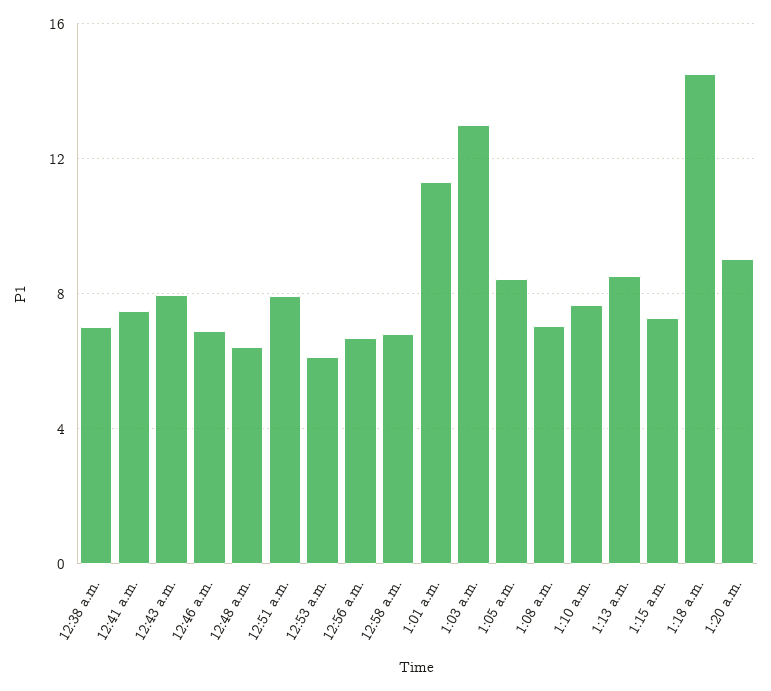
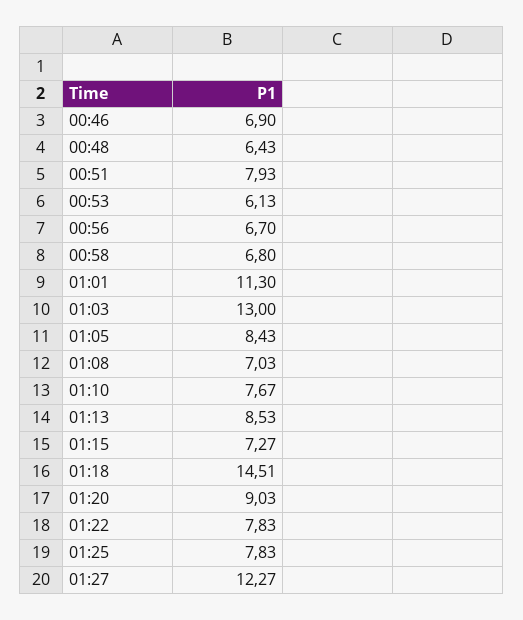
12:38 a.m.: 7 -> none
12:41 a.m.: 7.5 -> none
12:43 a.m.: 8 -> none
01:22: none -> 7.83
01:25: none -> 7.83
01:27: none -> 12.27

